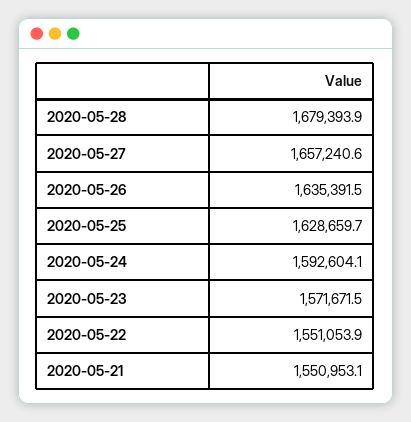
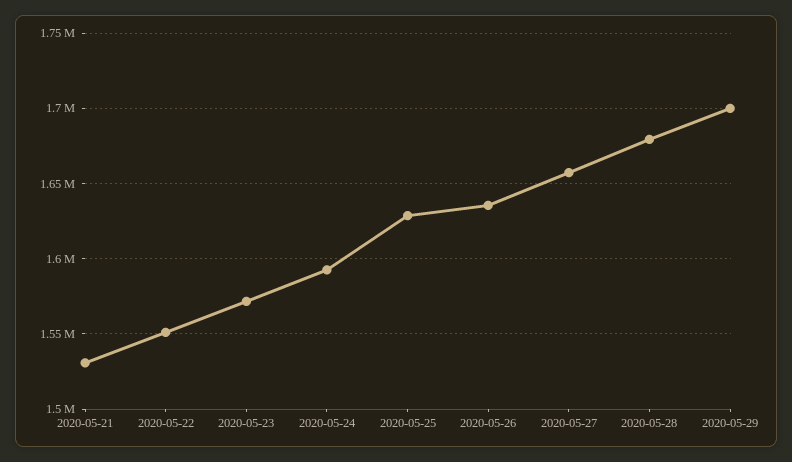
2020-05-21: 1550953.1 -> 1530000
2020-05-29: none -> 1700000

